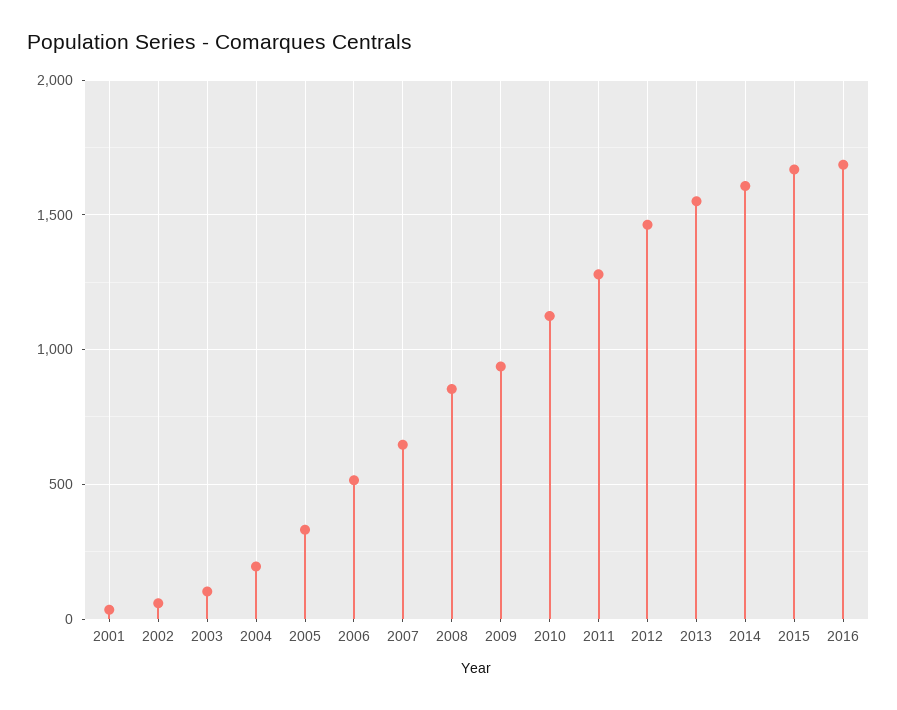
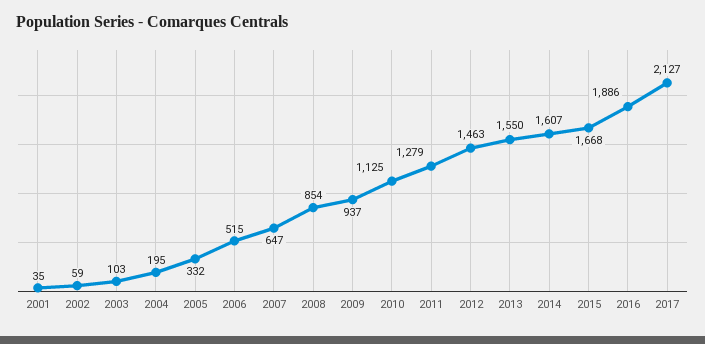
2016: 1700 -> 1886
2017: none -> 2127

